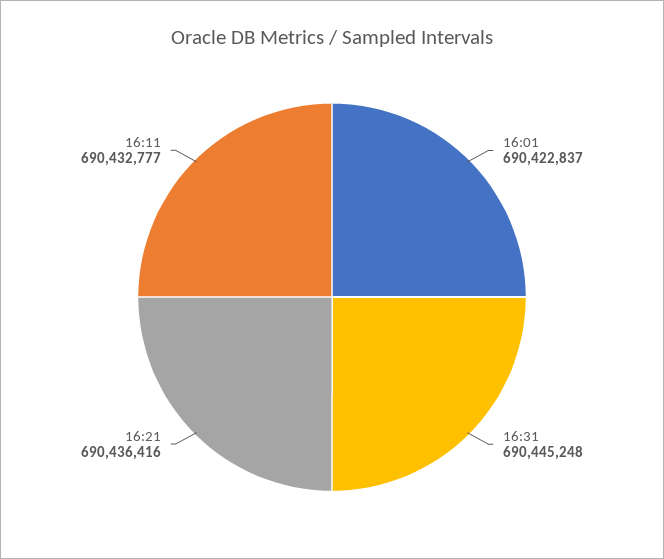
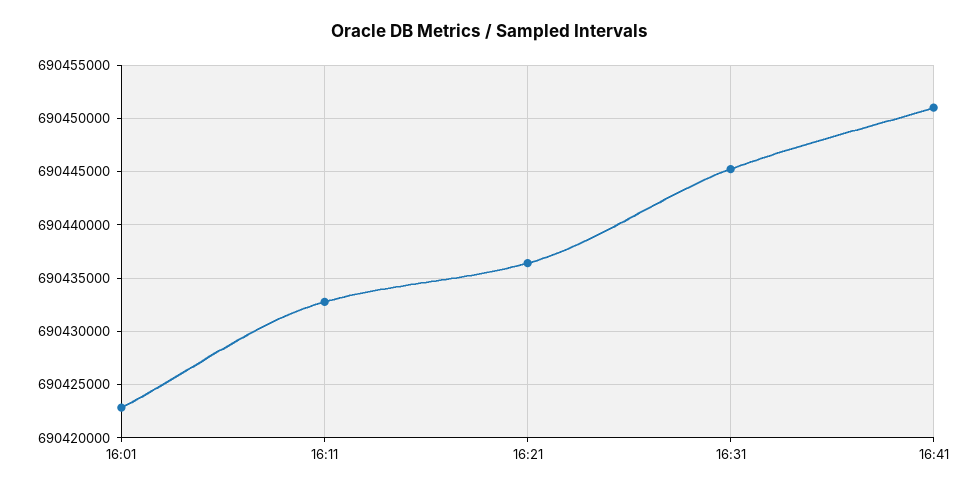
16:41: none -> 690451000

